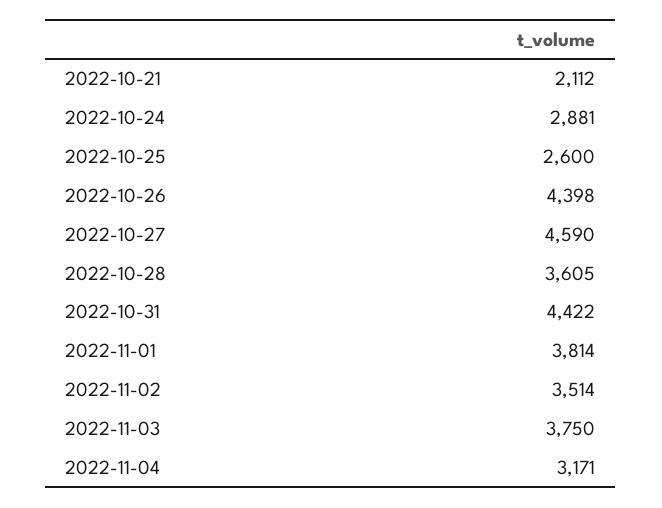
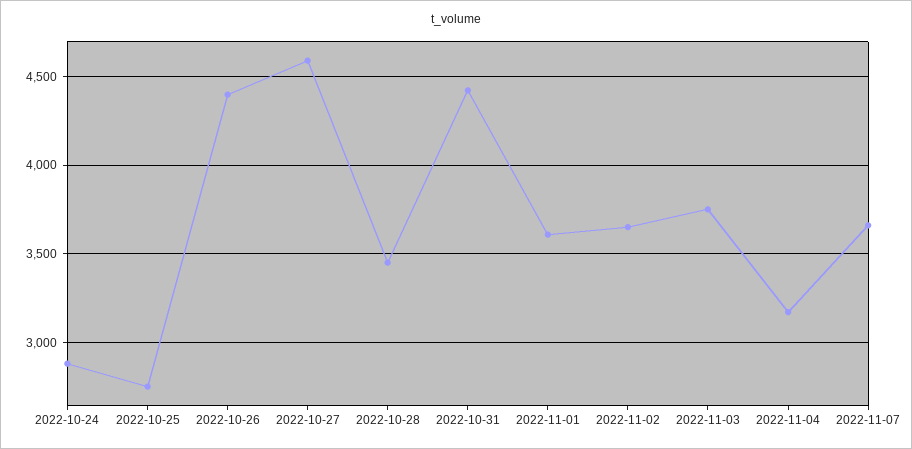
2022-10-21: 2112 -> none
2022-10-25: 2600 -> 2750
2022-10-28: 3605 -> 3450
2022-11-01: 3814 -> 3600
2022-11-02: 3514 -> 3650
2022-11-07: none -> 3650

